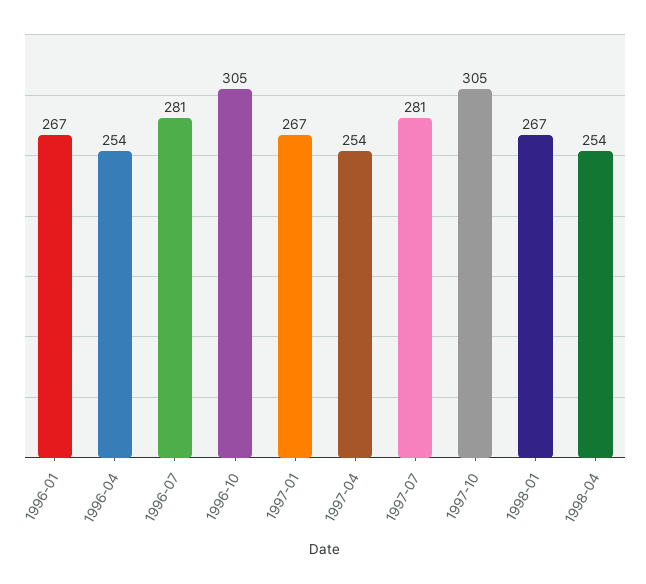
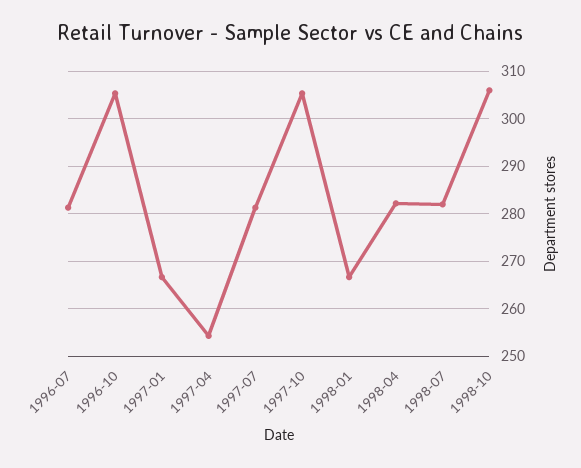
1996-01: 267 -> none
1996-04: 254 -> none
1998-04: 254 -> 282
1998-07: none -> 282
1998-10: none -> 306

